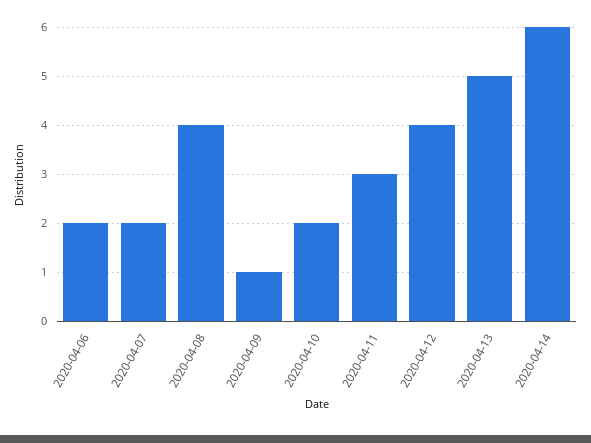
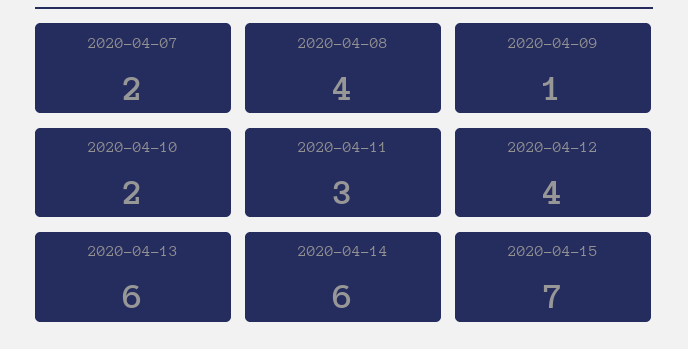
2020-04-06: 2 -> none
2020-04-13: 5 -> 6
2020-04-15: none -> 7

